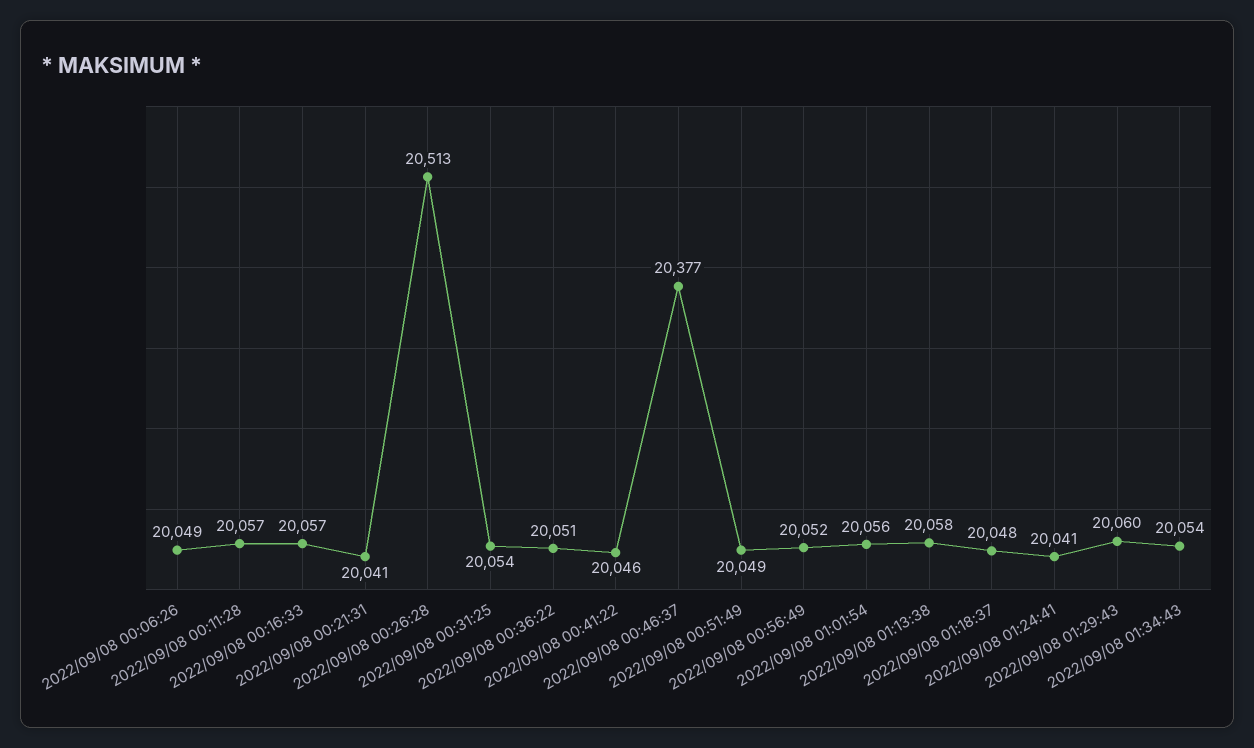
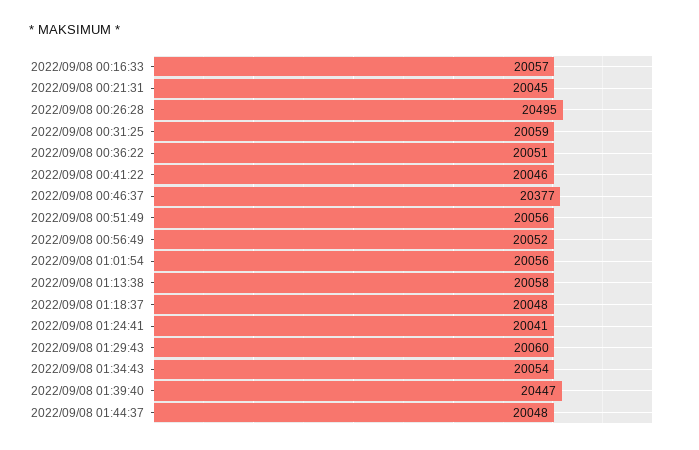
2022/09/08 00:06:26: 20049 -> none
2022/09/08 00:11:28: 20057 -> none
2022/09/08 00:21:31: 20041 -> 20045
2022/09/08 00:26:28: 20513 -> 20495
2022/09/08 00:31:25: 20054 -> 20059
2022/09/08 00:51:49: 20049 -> 20056
2022/09/08 01:39:40: none -> 20447
2022/09/08 01:44:37: none -> 20048

